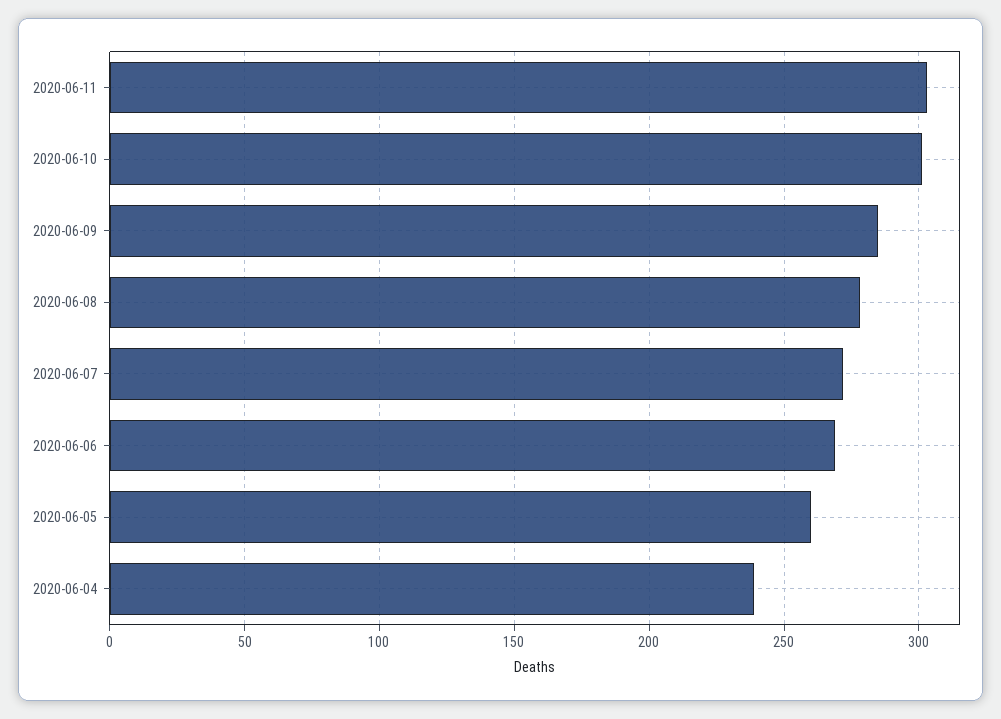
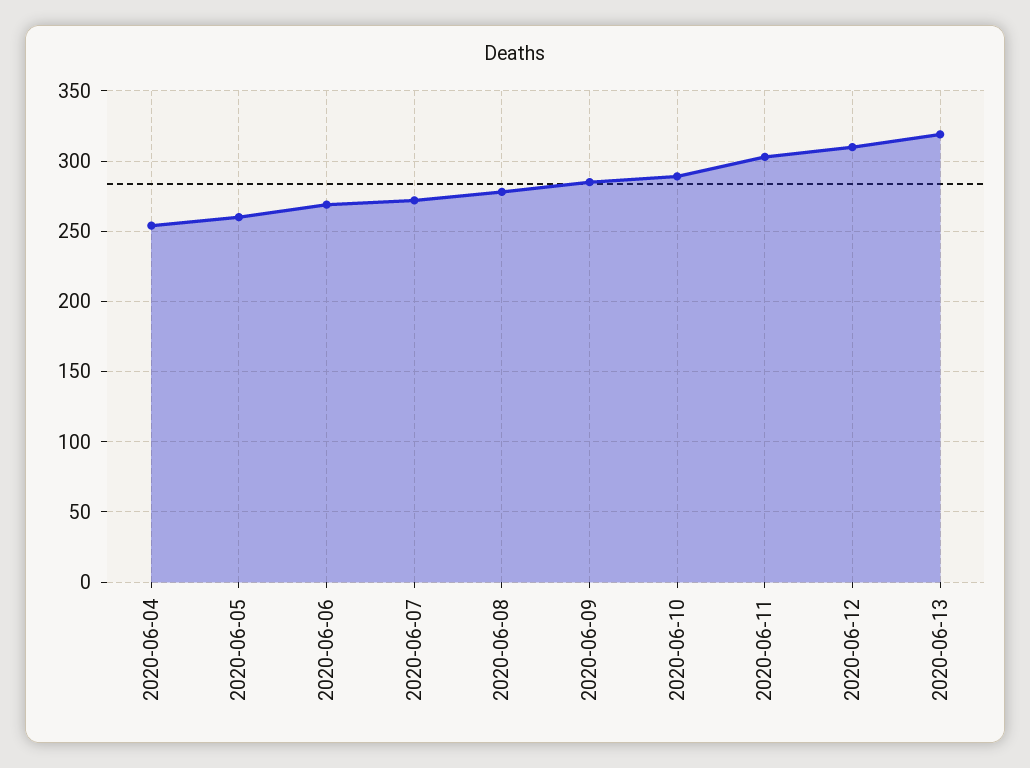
2020-06-10: 300 -> 290
2020-06-04: 240 -> 255
2020-06-12: none -> 310
2020-06-13: none -> 320

